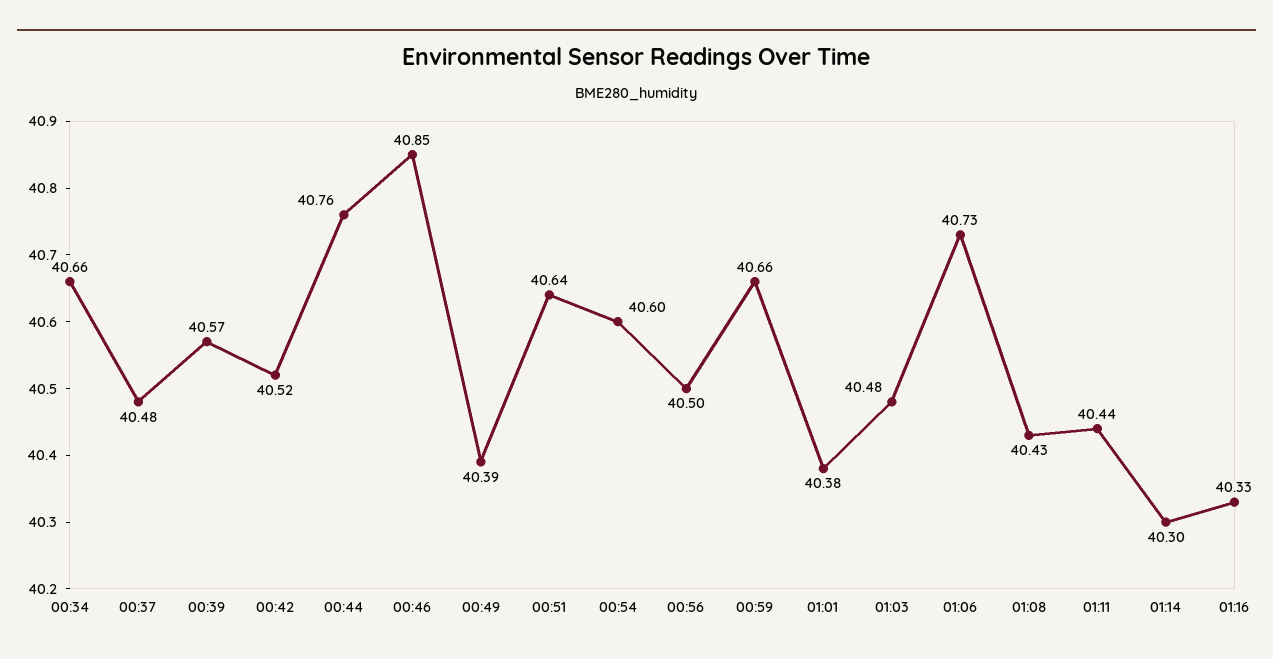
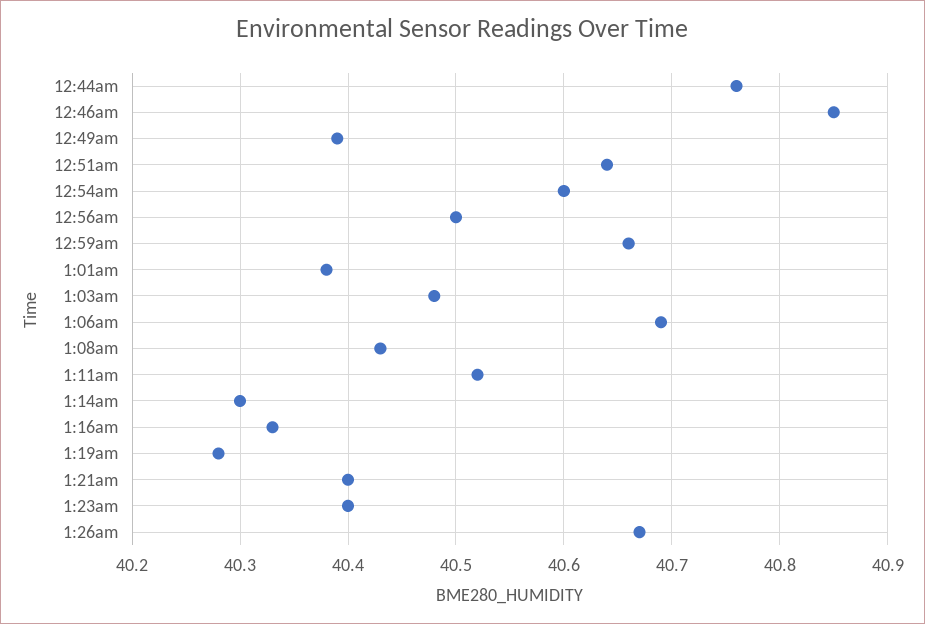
00:34: 40.66 -> none
00:37: 40.48 -> none
00:39: 40.57 -> none
00:42: 40.52 -> none
01:06: 40.73 -> 40.69
01:11: 40.44 -> 40.52
1:19am: none -> 40.28
1:21am: none -> 40.4
1:23am: none -> 40.4
1:26am: none -> 40.67

